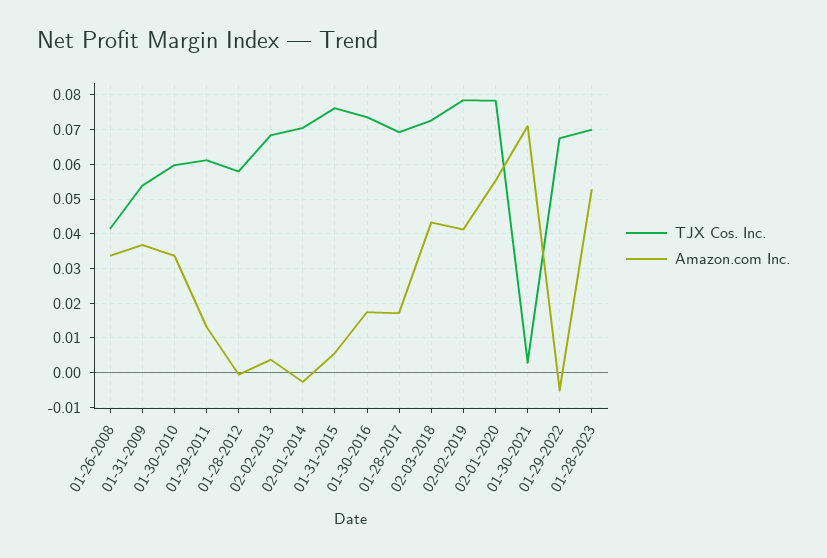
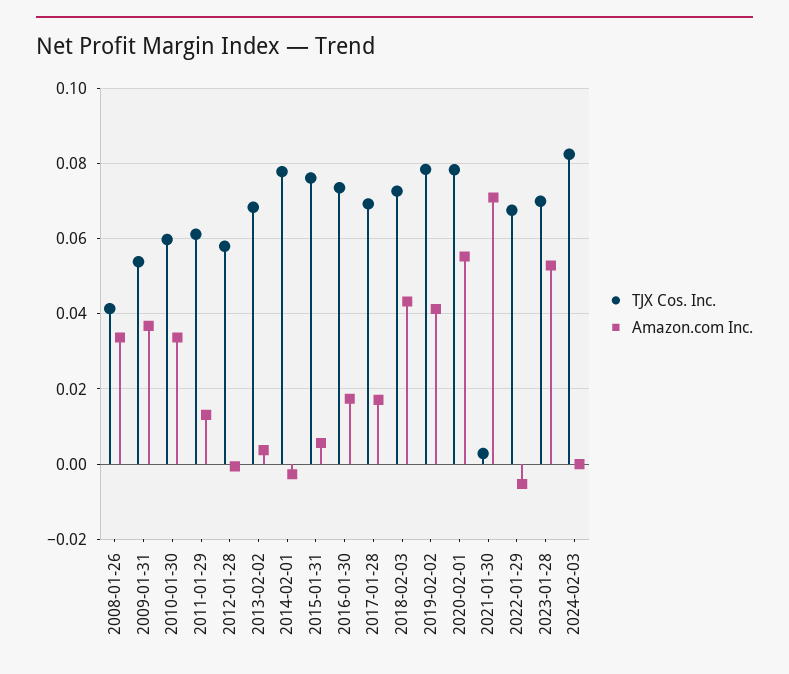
TJX Cos. Inc., 02-01-2014: 0.07 -> 0.078
TJX Cos. Inc., 2024-02-03: none -> 0.082
Amazon.com Inc., 2024-02-03: none -> 0

